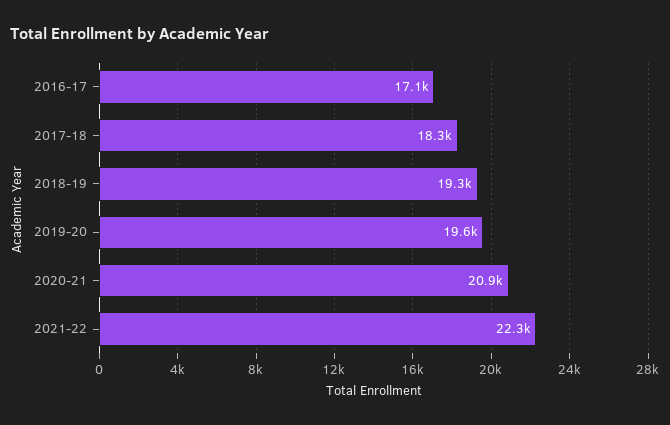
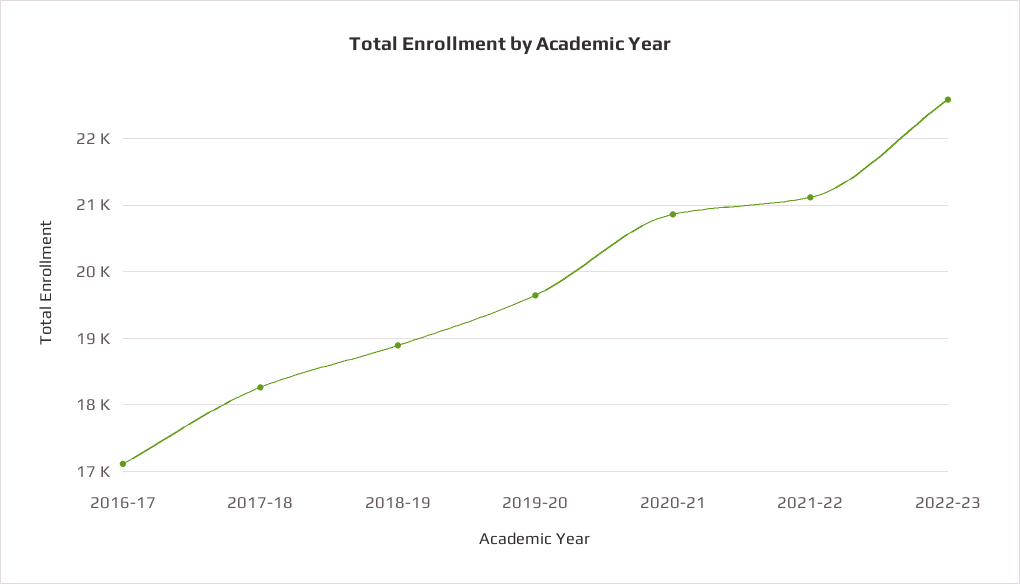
2018-19: 19300 -> 18900
2021-22: 22300 -> 21100
2022-23: none -> 22600

